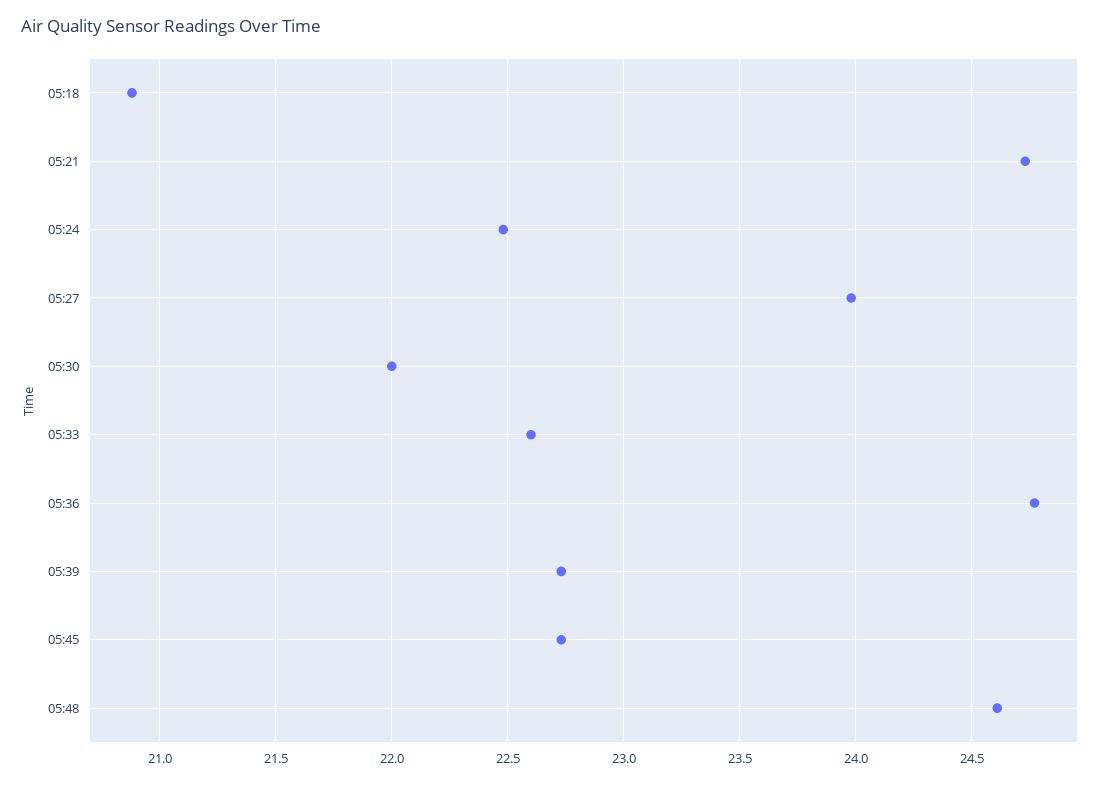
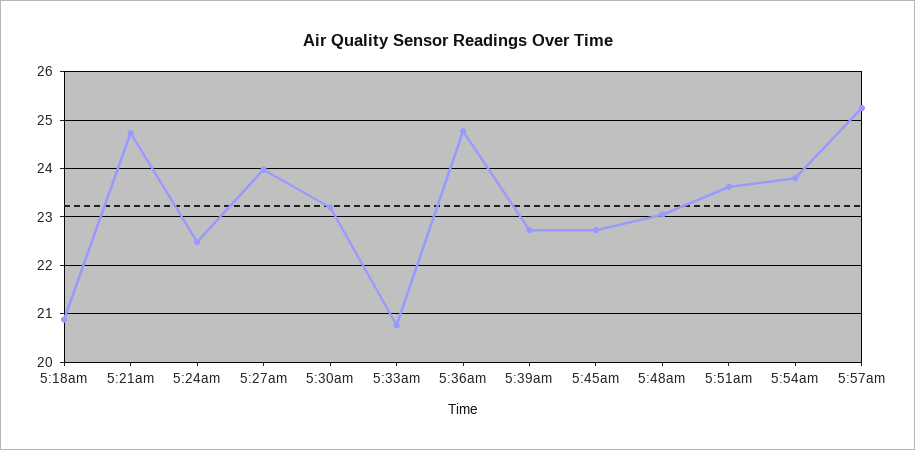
05:30: 22 -> 23.2
05:33: 22.6 -> 20.8
05:48: 24.6 -> 23
5:51am: none -> 23.6
5:54am: none -> 23.8
5:57am: none -> 25.2

